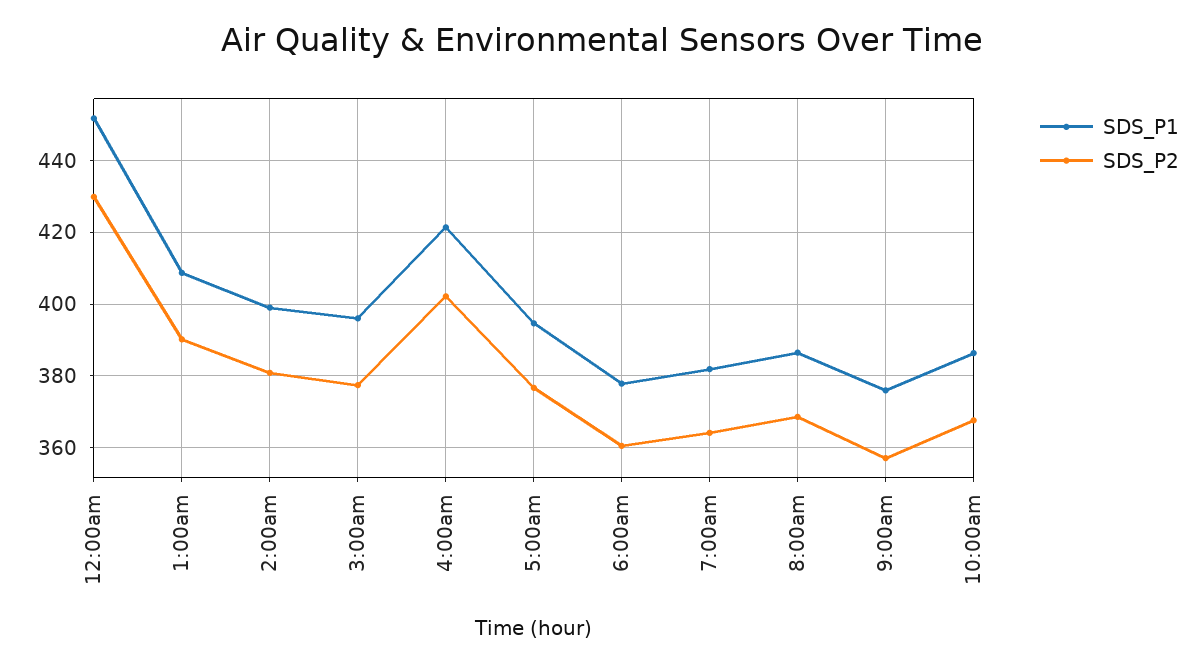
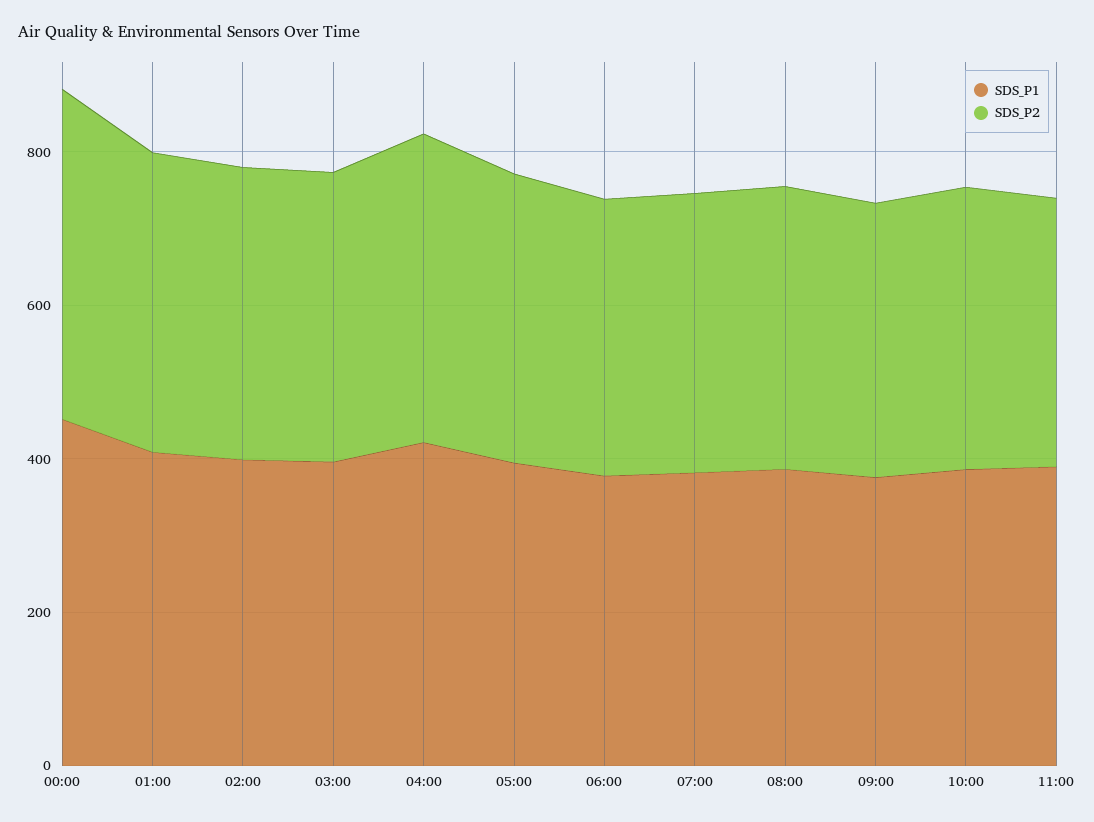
SDS_P1, 11:00: none -> 400
SDS_P2, 11:00: none -> 350

